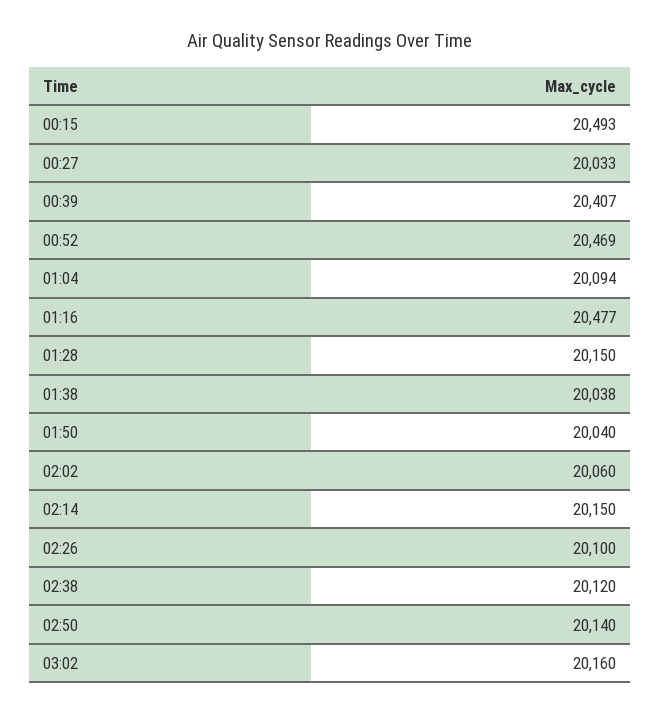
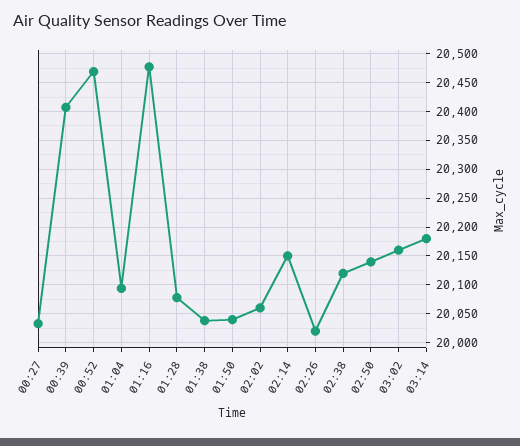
00:15: 20493 -> none
01:28: 20150 -> 20075
02:26: 20100 -> 20025
03:14: none -> 20175

